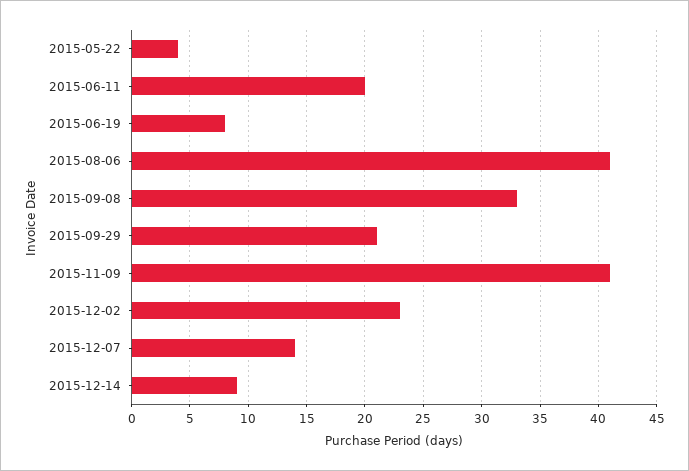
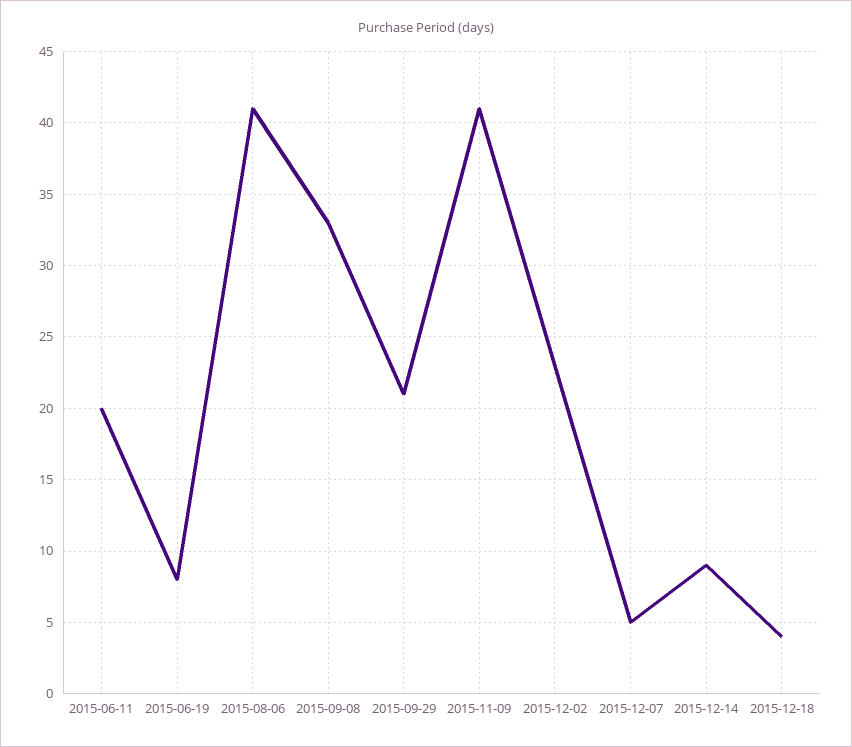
2015-05-22: 4 -> none
2015-12-07: 14 -> 5
2015-12-18: none -> 4

